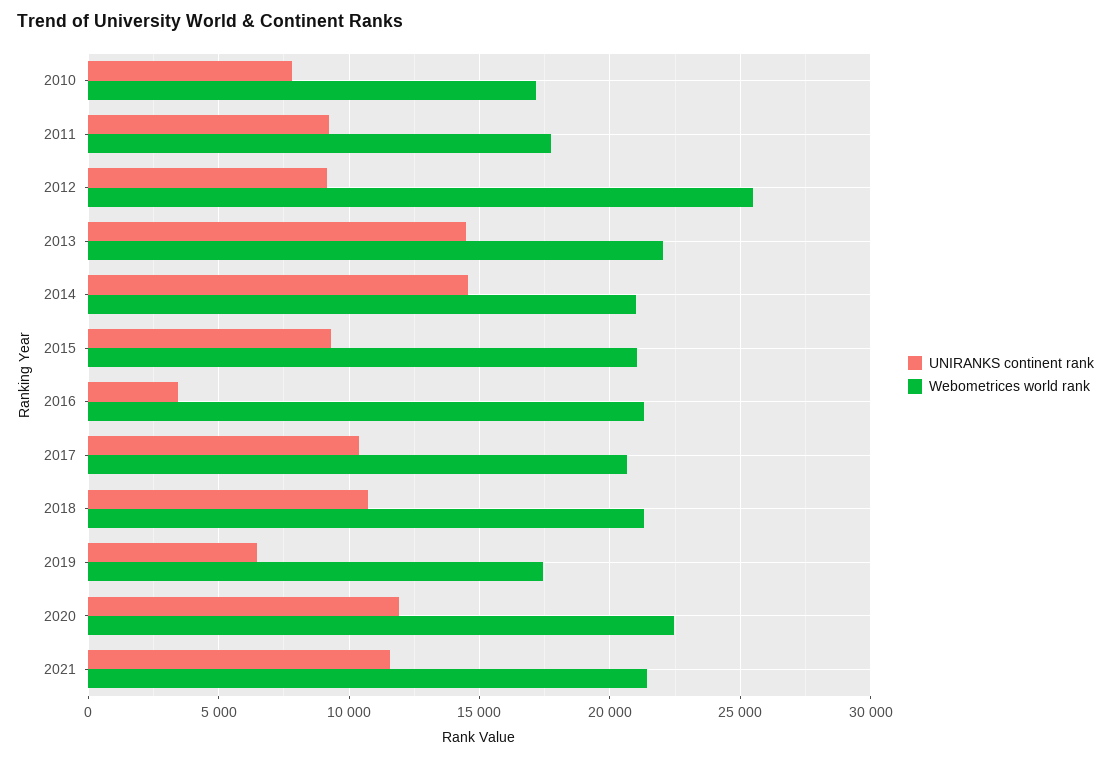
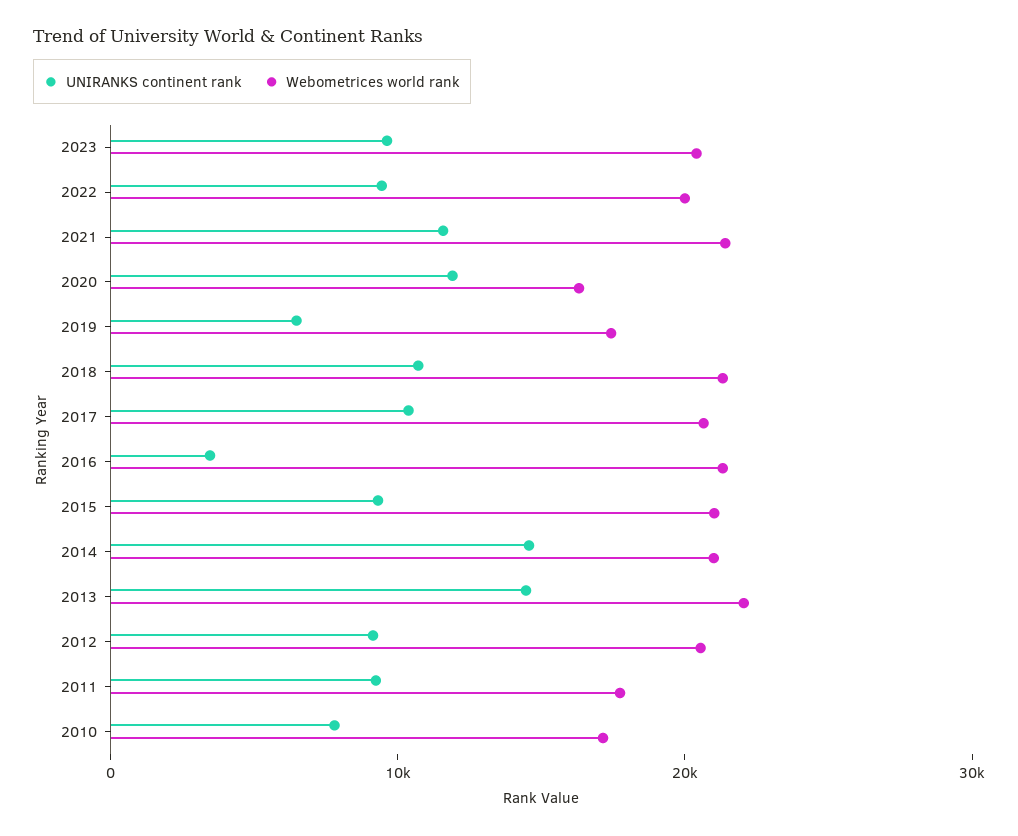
Webometrices world rank, 2012: 25500 -> 20000
Webometrices world rank, 2020: 22500 -> 16000
UNIRANKS continent rank, 2023: none -> 10000
Webometrices world rank, 2023: none -> 20000
UNIRANKS continent rank, 2022: none -> 10000
Webometrices world rank, 2022: none -> 20000

